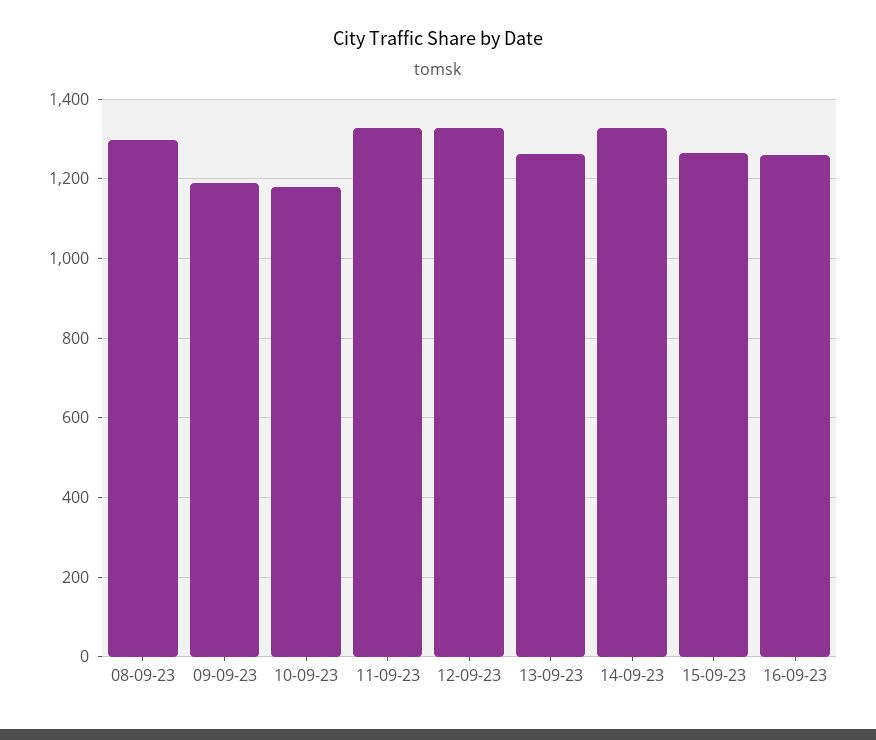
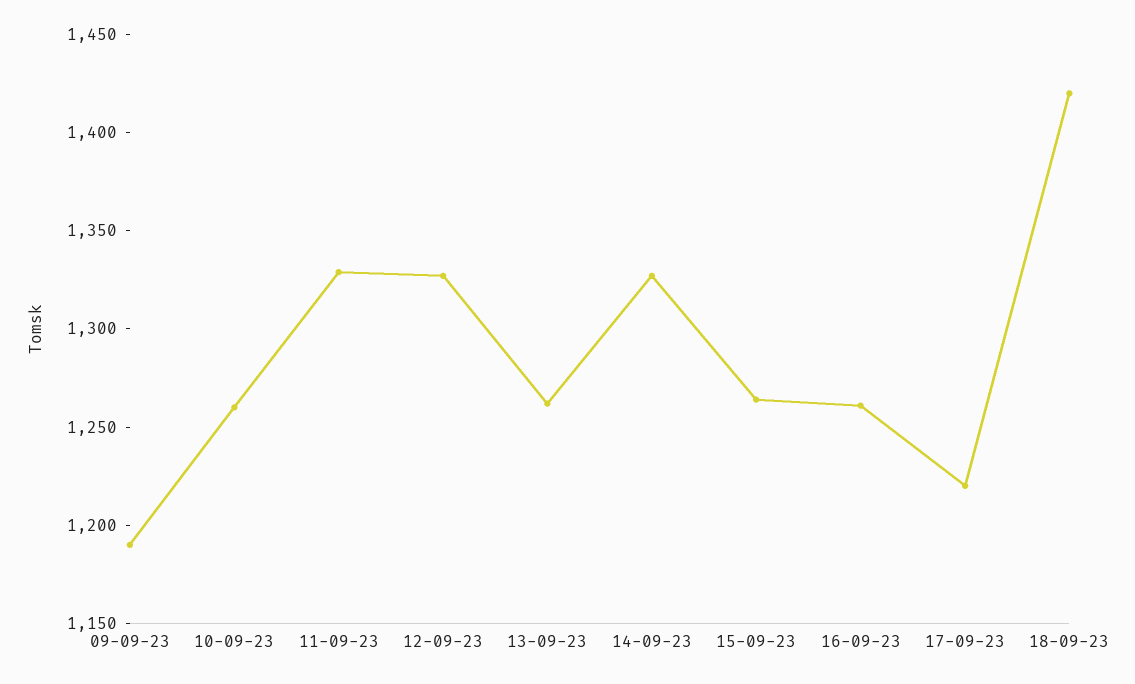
08-09-23: 1300 -> none
10-09-23: 1180 -> 1260
17-09-23: none -> 1220
18-09-23: none -> 1420

